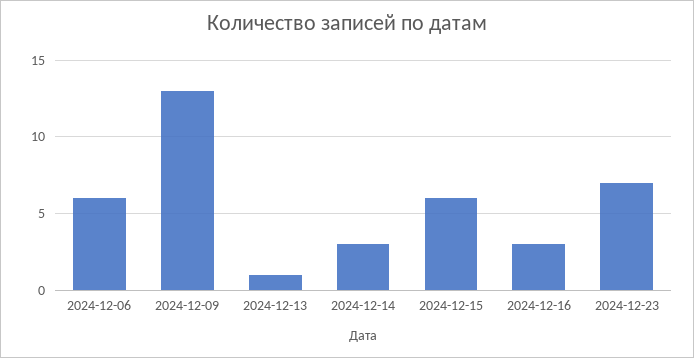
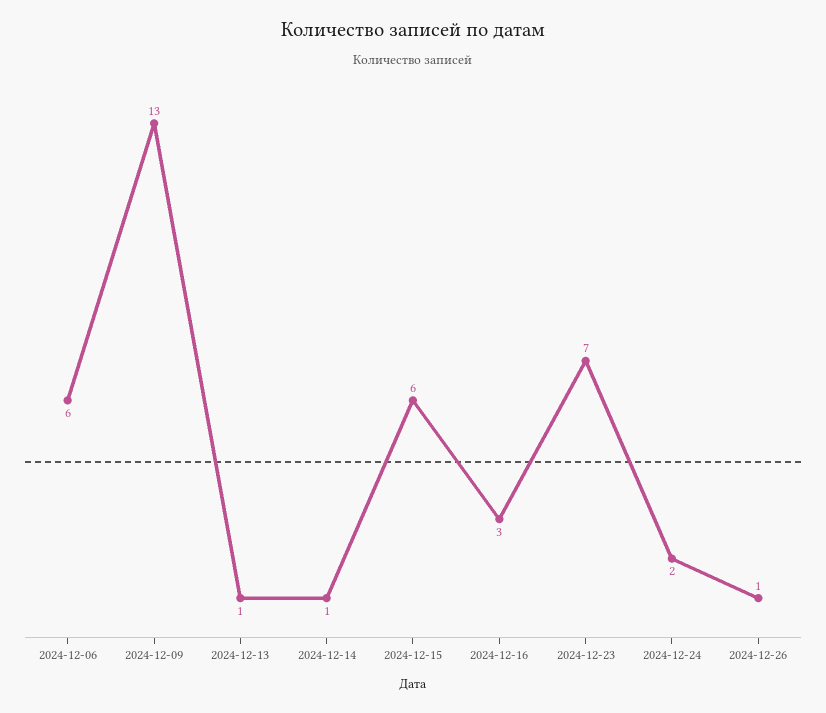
2024-12-14: 3 -> 1
2024-12-24: none -> 2
2024-12-26: none -> 1

